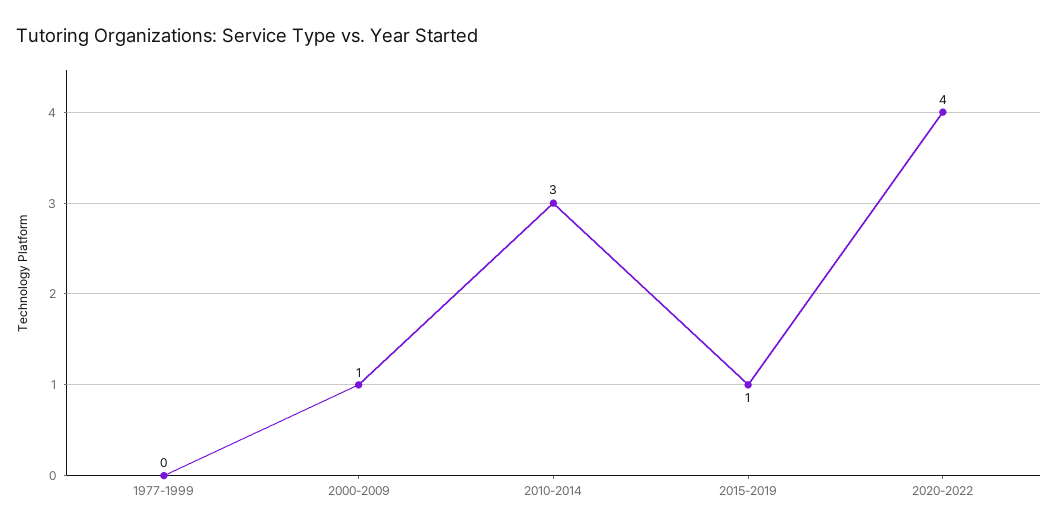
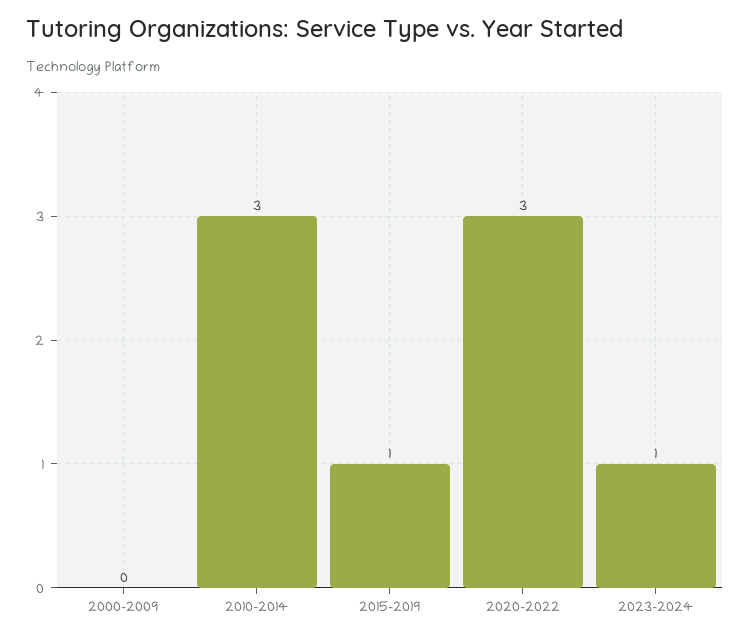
1977-1999: 0 -> none
2000-2009: 1 -> 0
2020-2022: 4 -> 3
2023-2024: none -> 1

